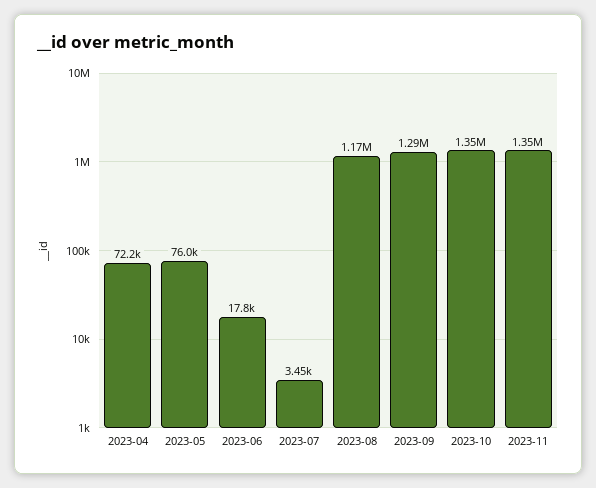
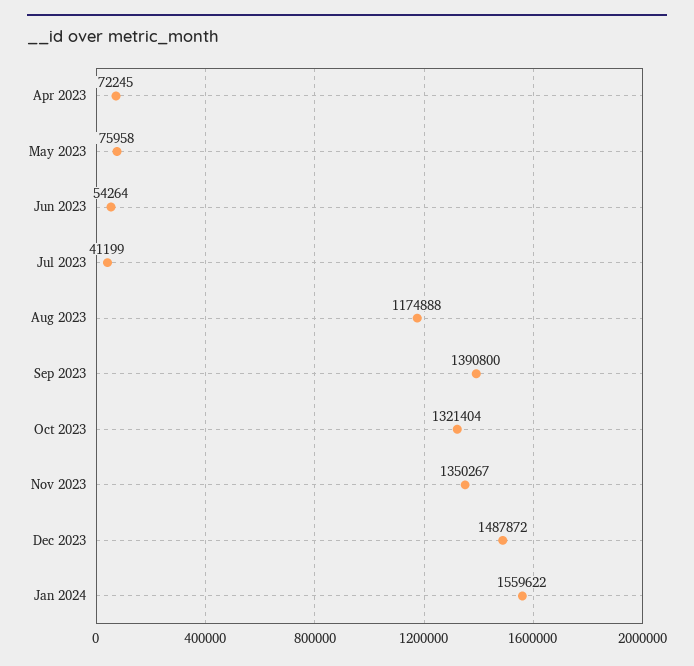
2023-06: 17800 -> 54264
2023-07: 3450 -> 41199
2023-09: 1290000 -> 1390800
2023-10: 1350000 -> 1321404
Dec 2023: none -> 1487872
Jan 2024: none -> 1559622

